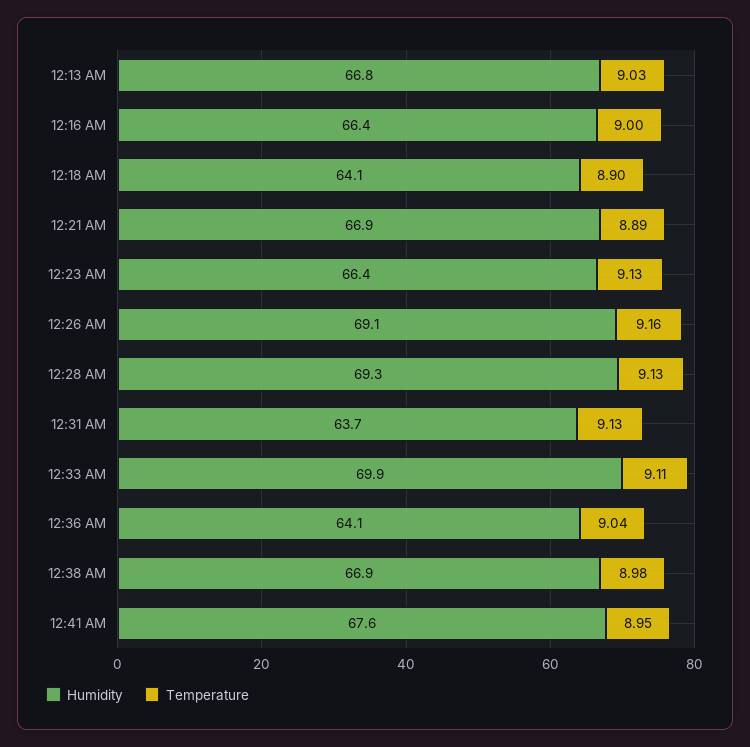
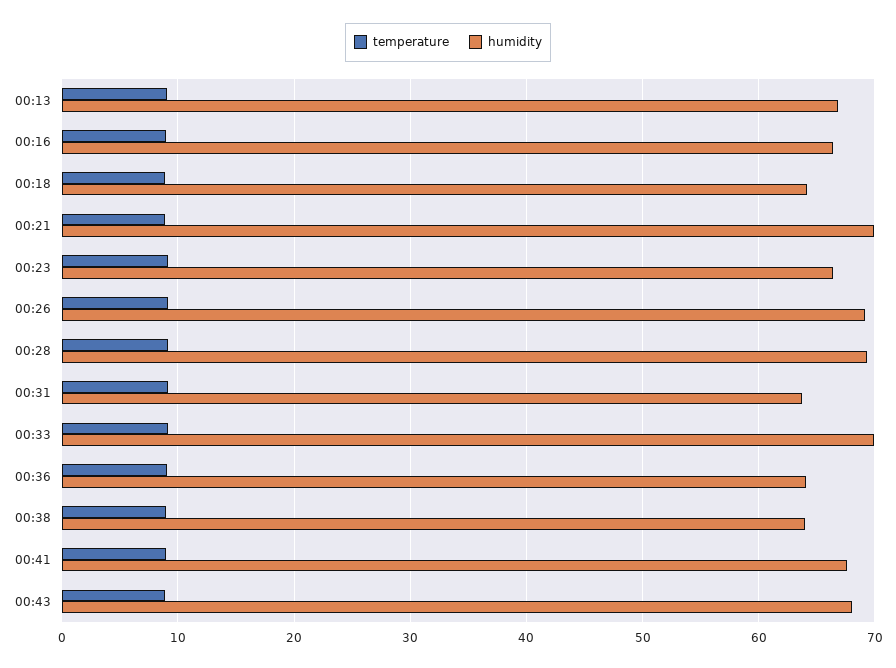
Humidity, 12:21 AM: 66.9 -> 70
Humidity, 12:38 AM: 66.9 -> 64
Temperature, 00:43: none -> 9
Humidity, 00:43: none -> 68

